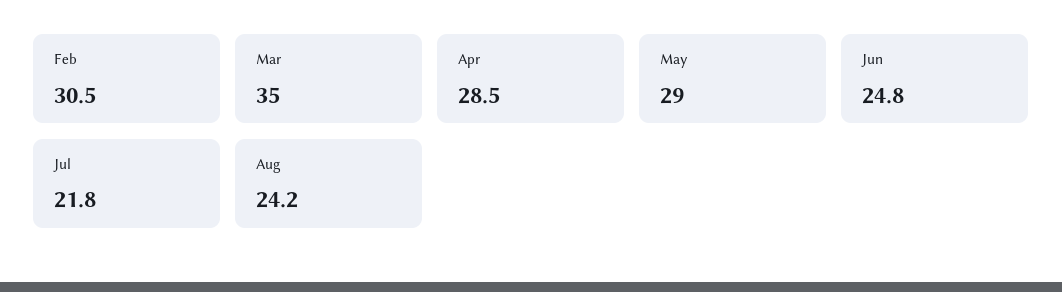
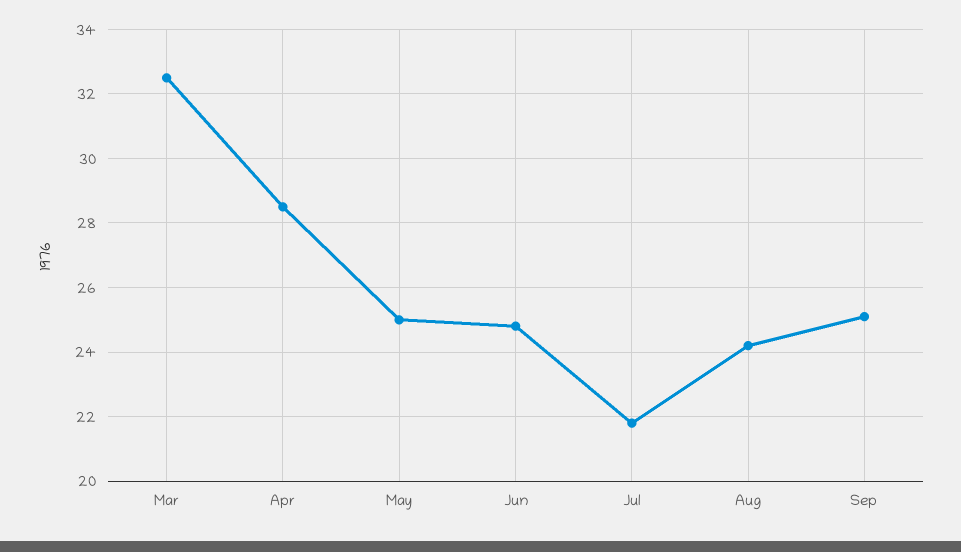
Feb: 30.5 -> none
Mar: 35 -> 32.5
May: 29 -> 25
Sep: none -> 25

